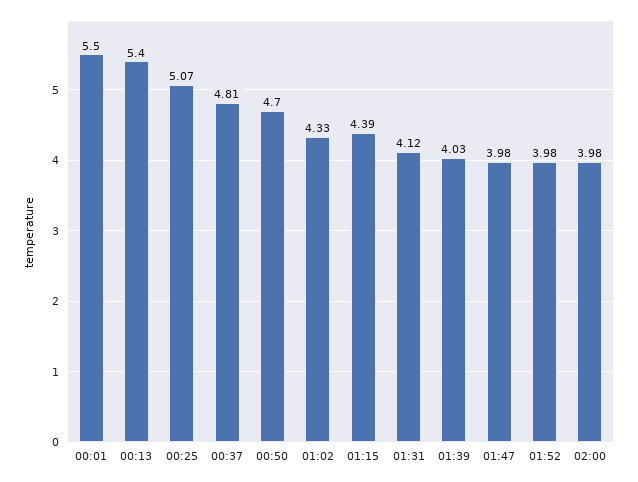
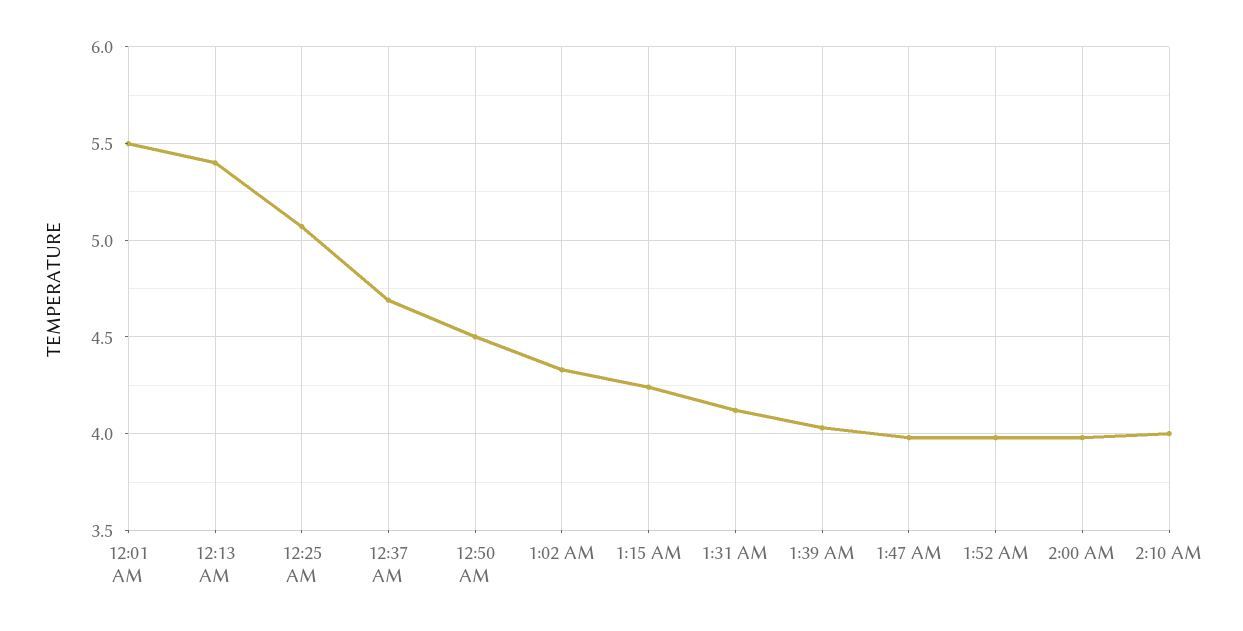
00:37: 4.81 -> 4.7
00:50: 4.7 -> 4.5
01:15: 4.39 -> 4.25
2:10 AM: none -> 4

